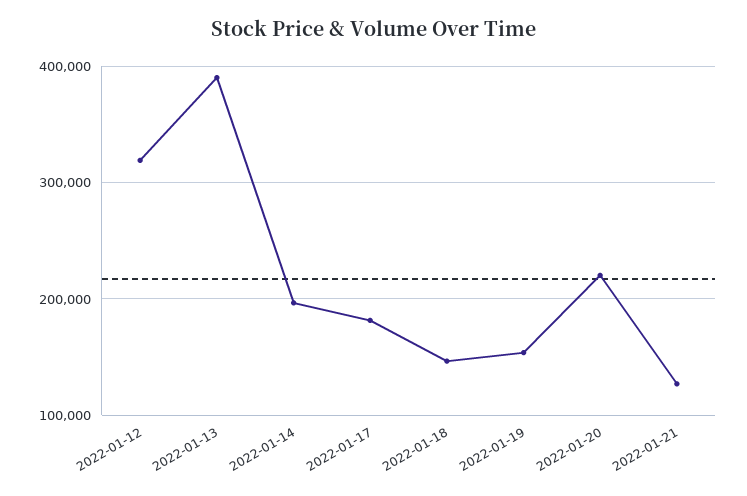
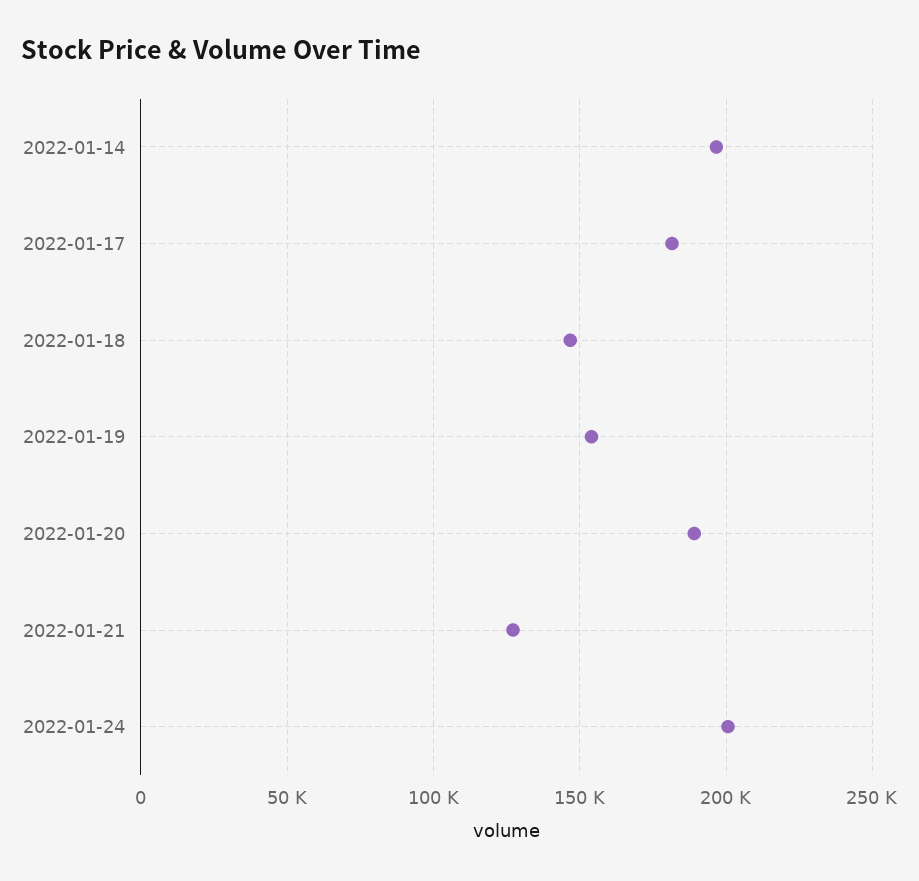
2022-01-12: 320000 -> none
2022-01-13: 390000 -> none
2022-01-20: 220000 -> 190000
2022-01-24: none -> 200000

